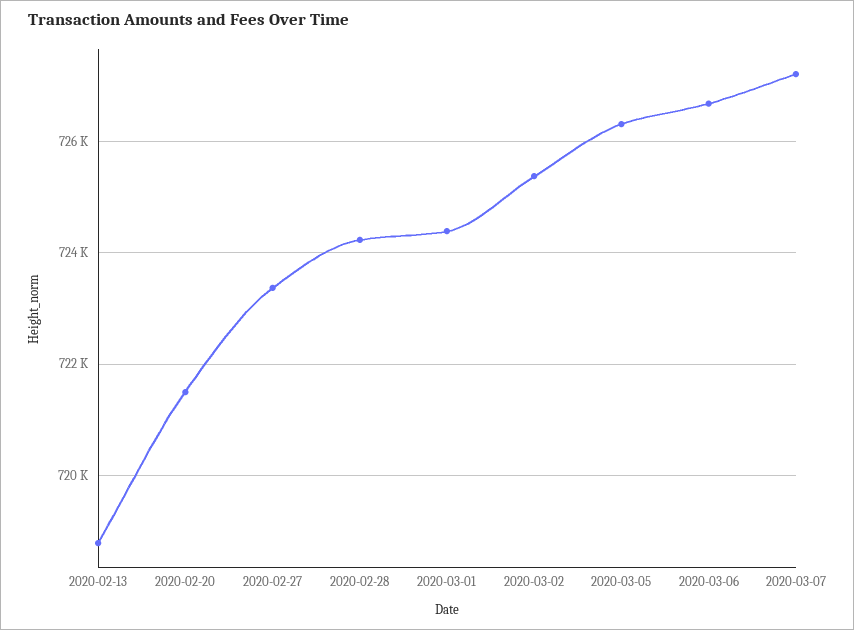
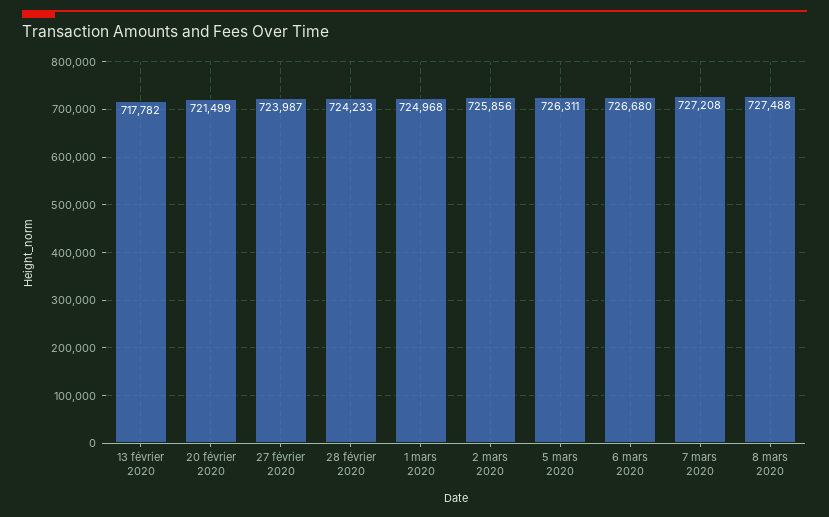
2020-02-13: 718800 -> 717782
2020-02-27: 723400 -> 723987
2020-03-01: 724400 -> 724968
2020-03-02: 725400 -> 725856
8 mars 2020: none -> 727488

